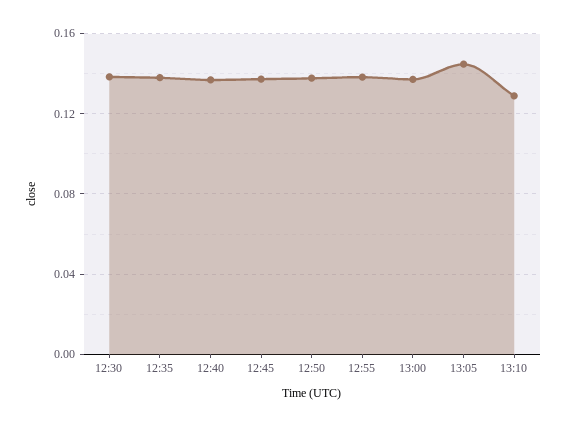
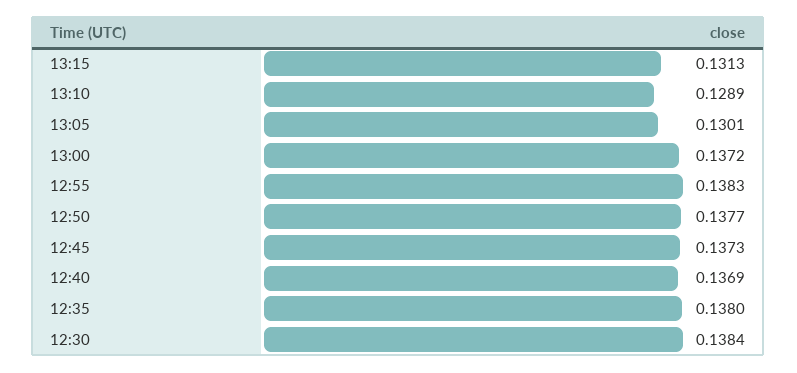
13:05: 0.145 -> 0.1301
13:15: none -> 0.1313

